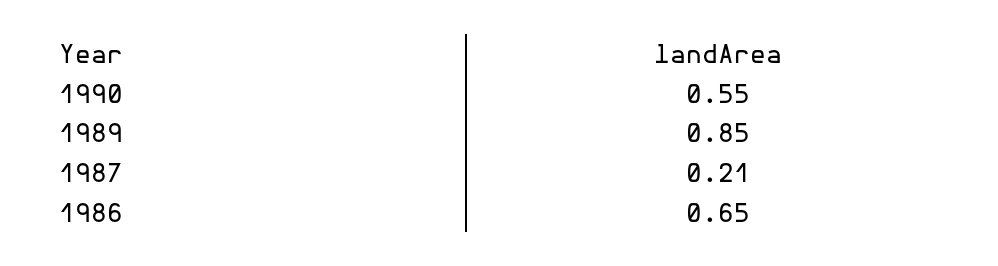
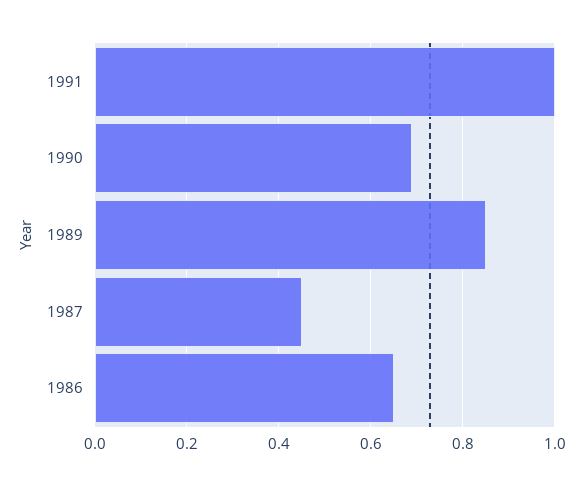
1990: 0.55 -> 0.7
1987: 0.21 -> 0.45
1991: none -> 1

